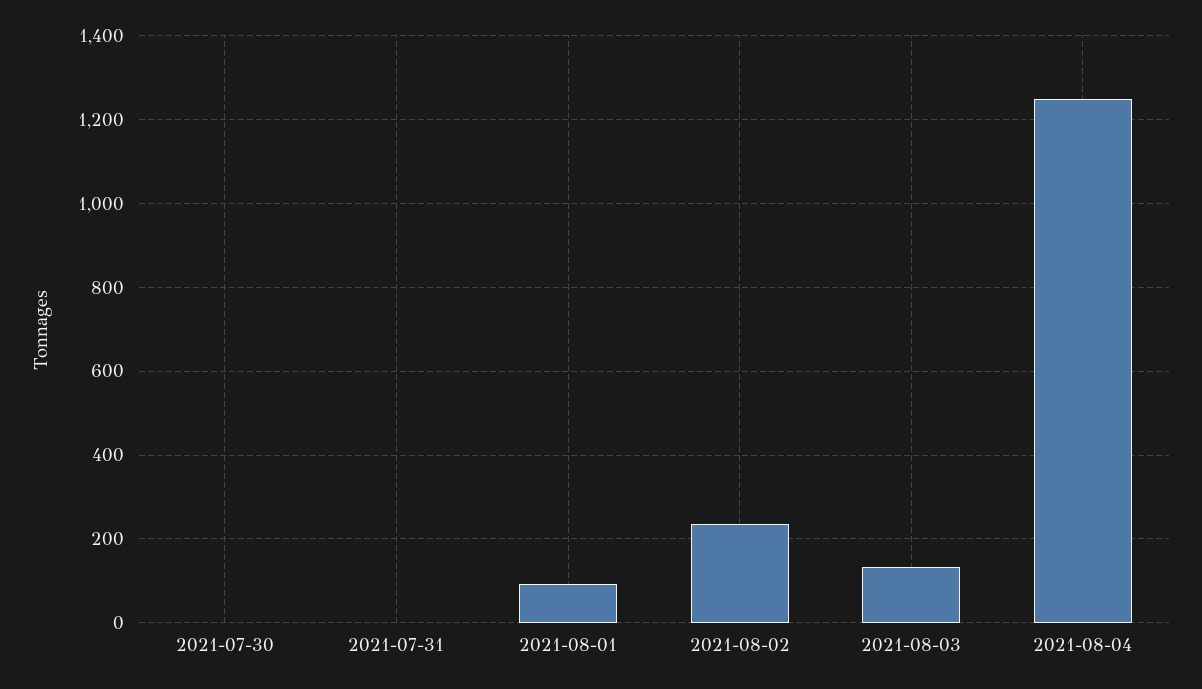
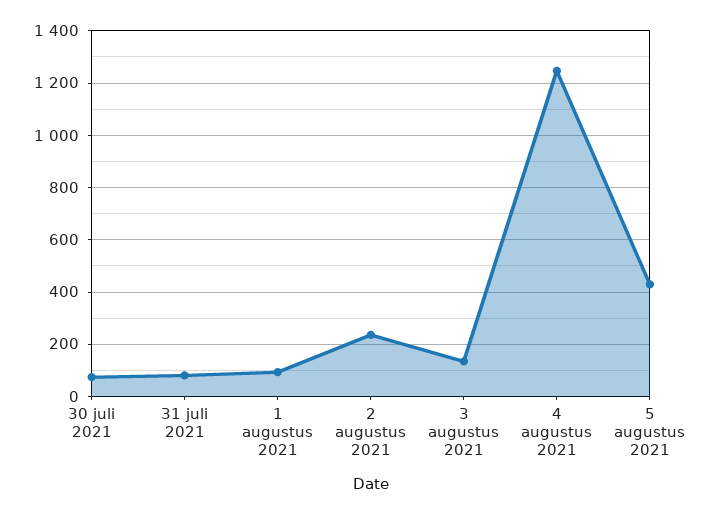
2021-07-30: 0 -> 75
2021-07-31: 0 -> 75
5 augustus 2021: none -> 425

